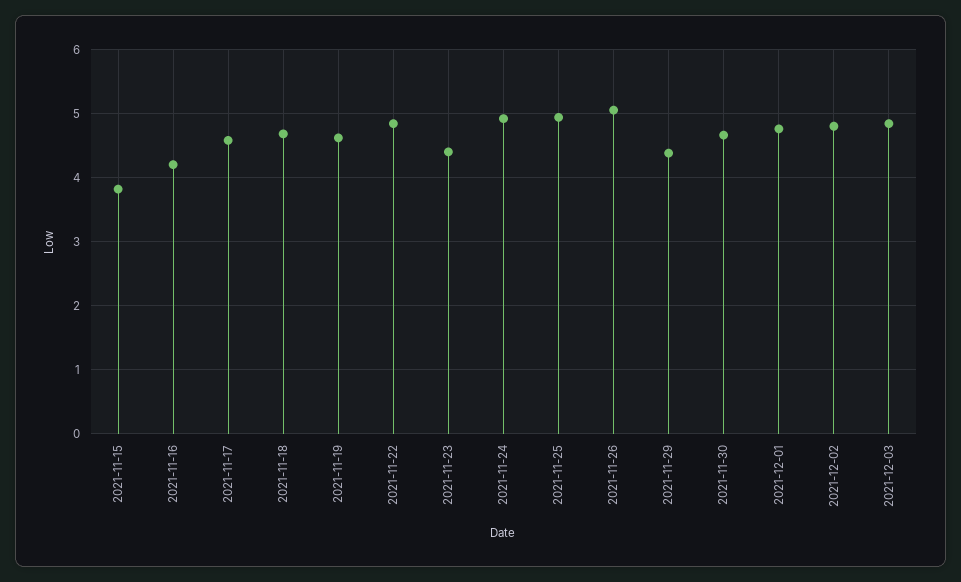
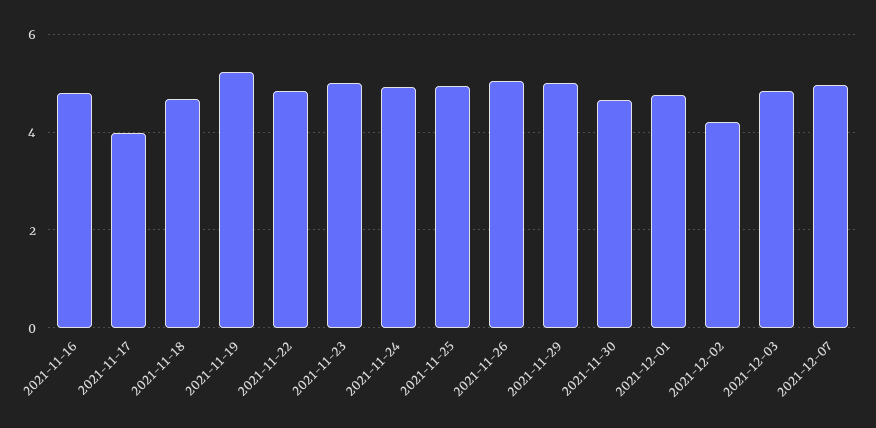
2021-11-15: 3.8 -> none
2021-11-16: 4.2 -> 4.8
2021-11-17: 4.6 -> 4
2021-11-19: 4.6 -> 5.2
2021-11-23: 4.4 -> 5
2021-11-29: 4.4 -> 5
2021-12-02: 4.8 -> 4.2
2021-12-07: none -> 5

